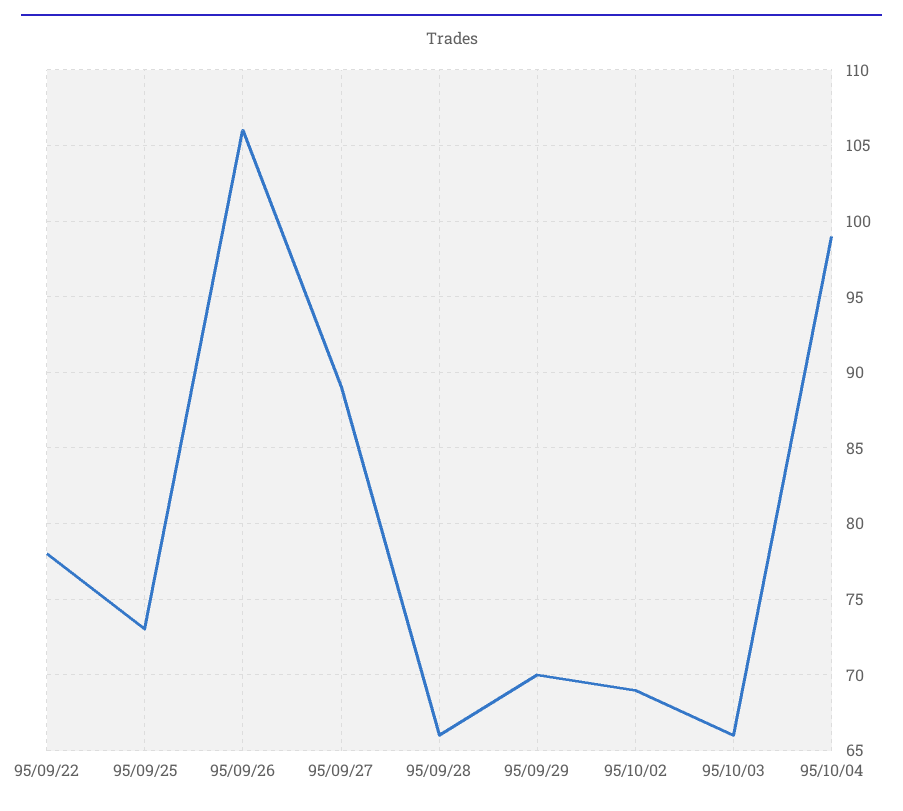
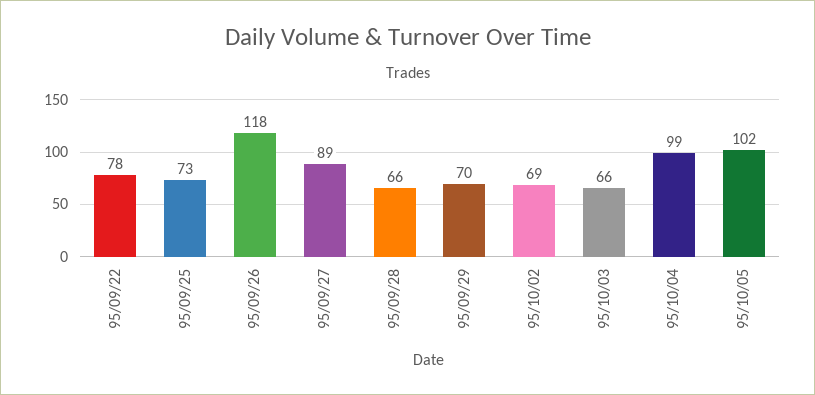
95/09/26: 106 -> 118
95/10/05: none -> 102

